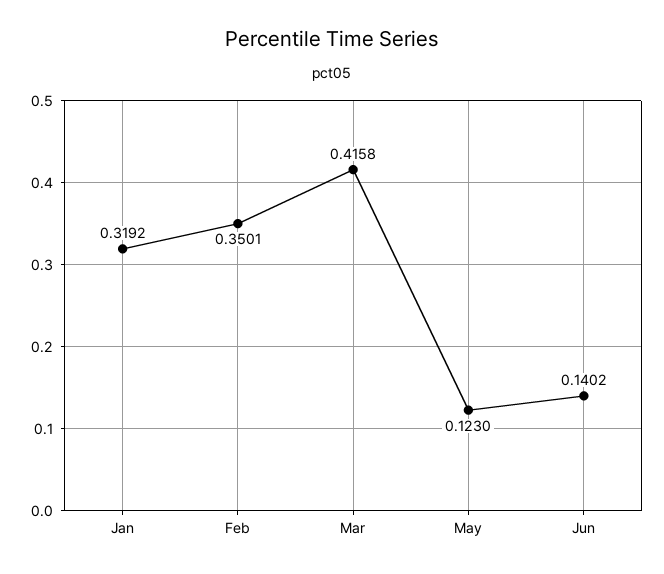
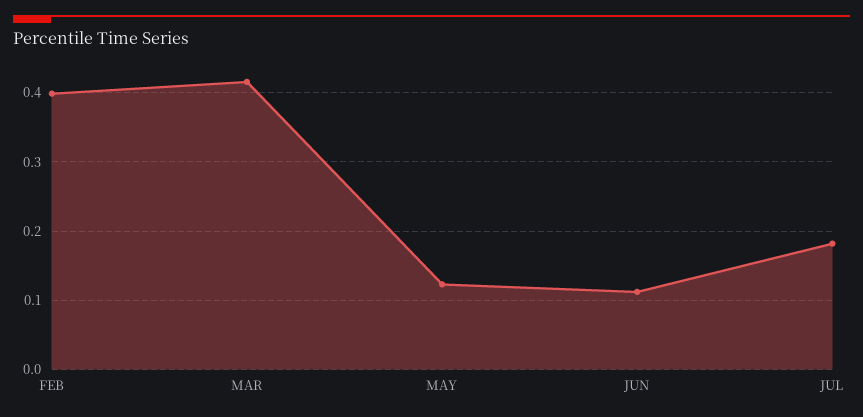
Jan: 0.3192 -> none
Feb: 0.3501 -> 0.4
Jun: 0.1402 -> 0.11
JUL: none -> 0.18

